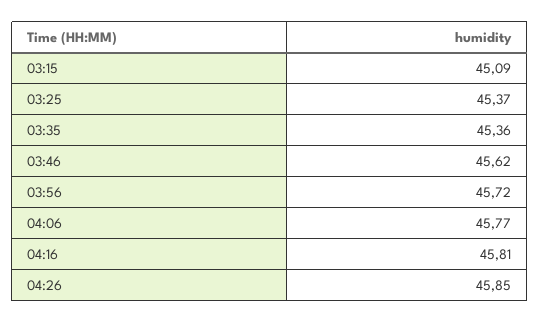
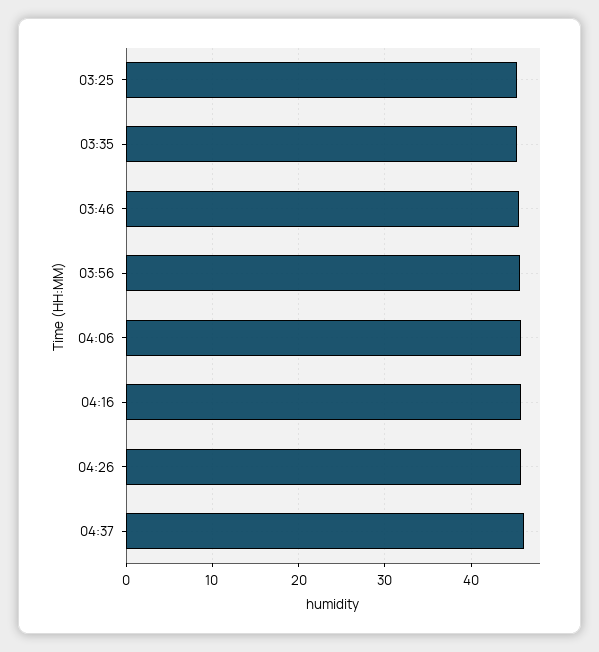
03:15: 45.09 -> none
04:37: none -> 46

